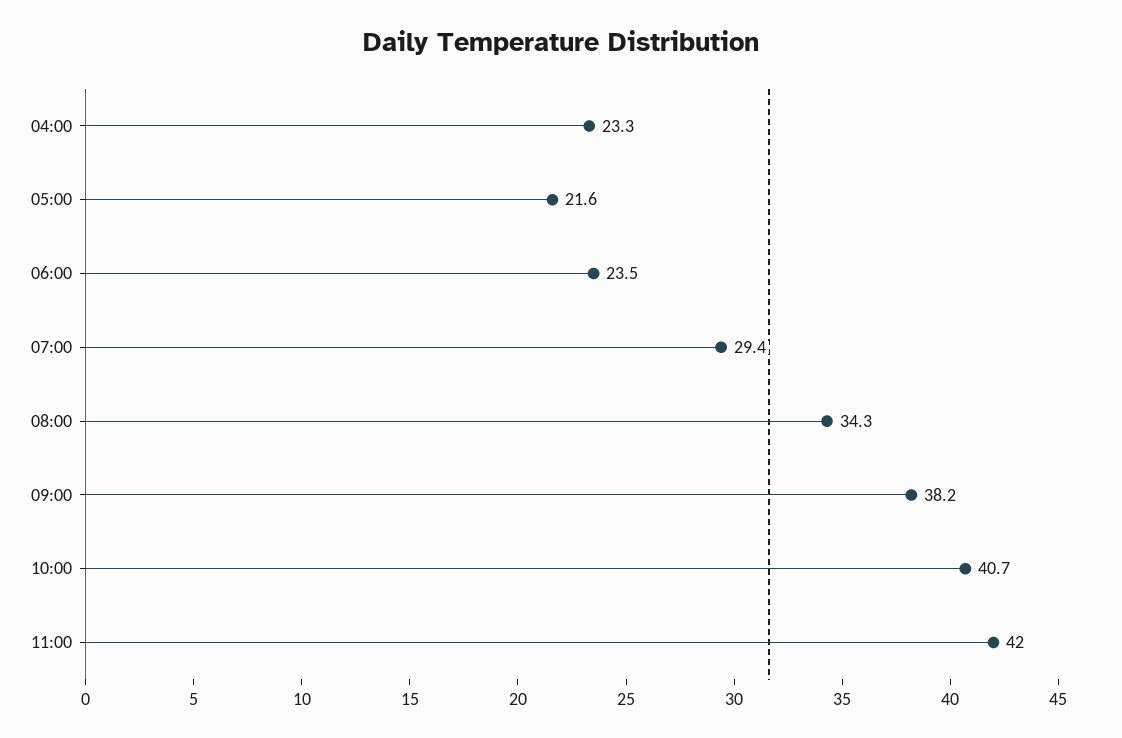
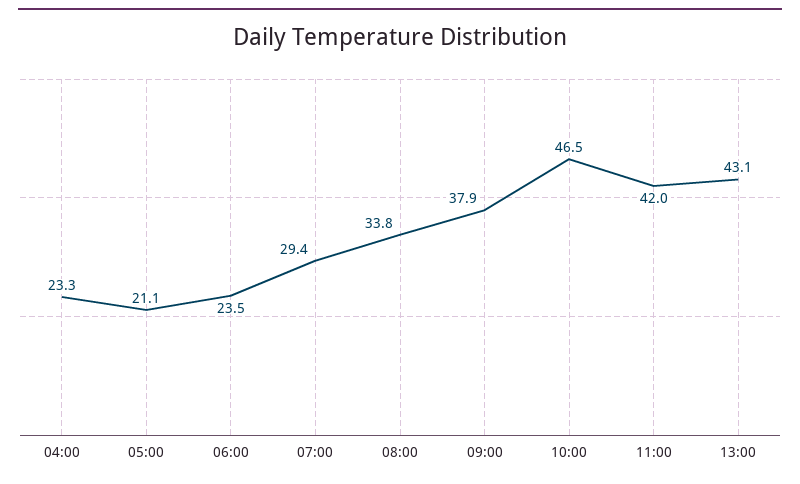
05:00: 21.6 -> 21.1
08:00: 34.3 -> 33.8
09:00: 38.2 -> 37.9
10:00: 40.7 -> 46.5
13:00: none -> 43.1

